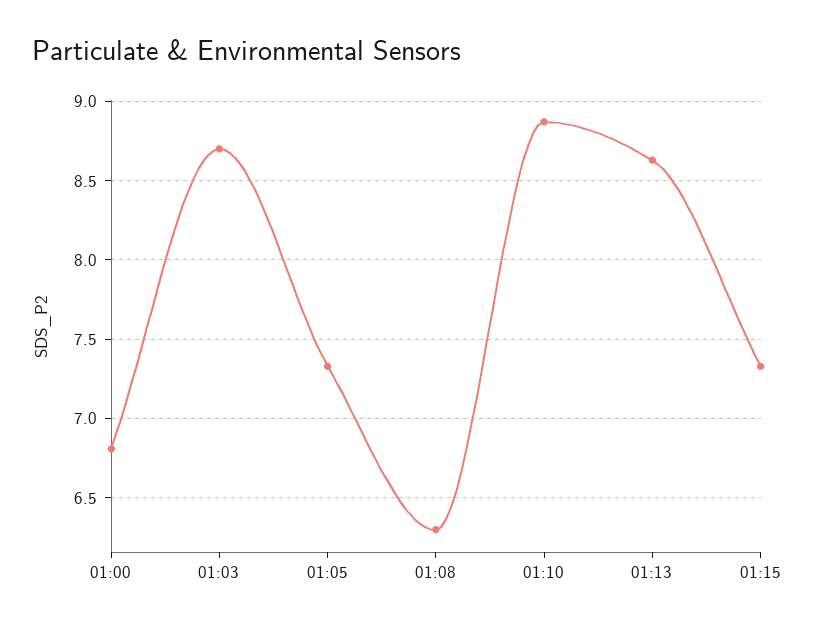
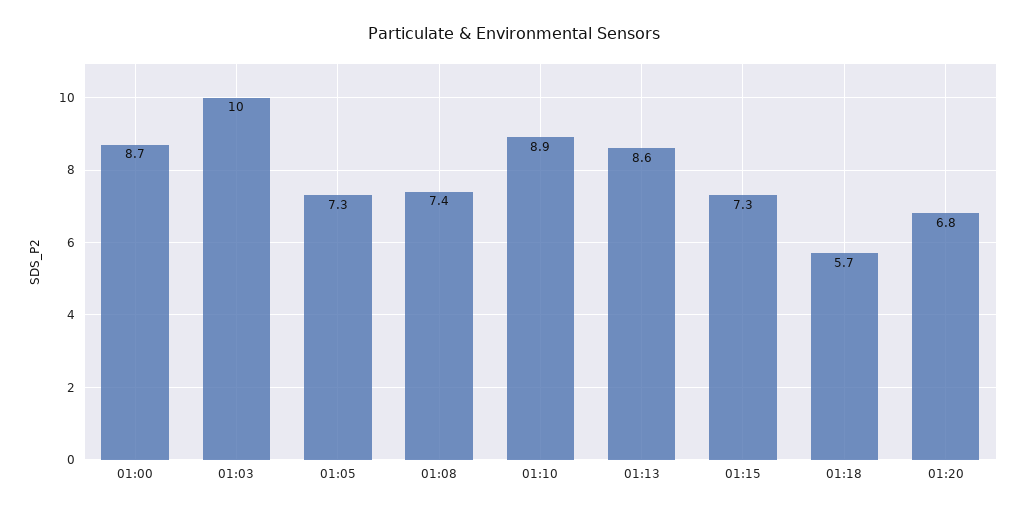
01:00: 6.8 -> 8.7
01:03: 8.7 -> 10
01:08: 6.3 -> 7.4
01:18: none -> 5.7
01:20: none -> 6.8

